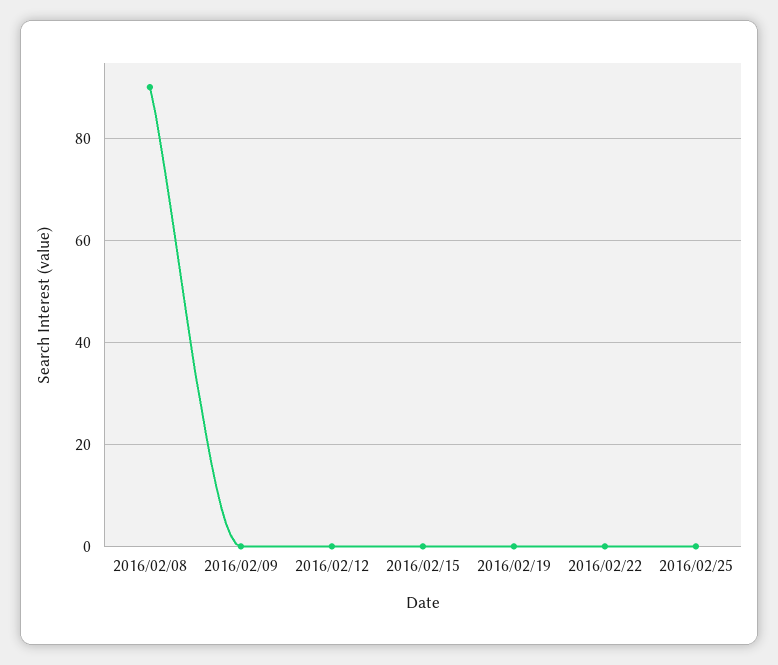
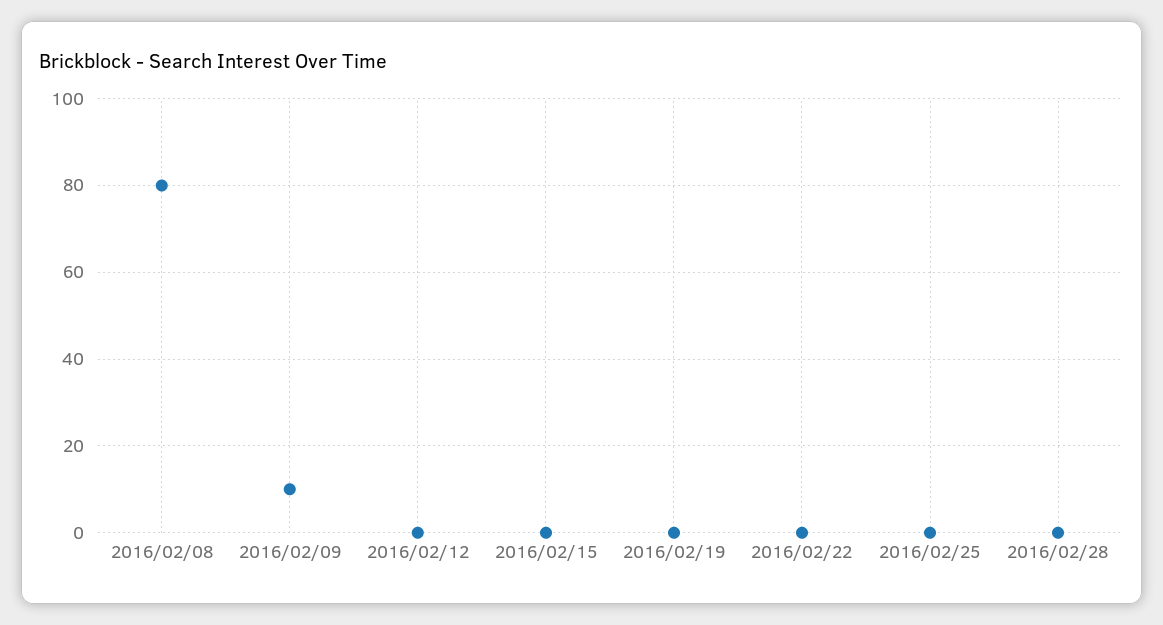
2016/02/08: 90 -> 80
2016/02/09: 0 -> 10
2016/02/28: none -> 0

